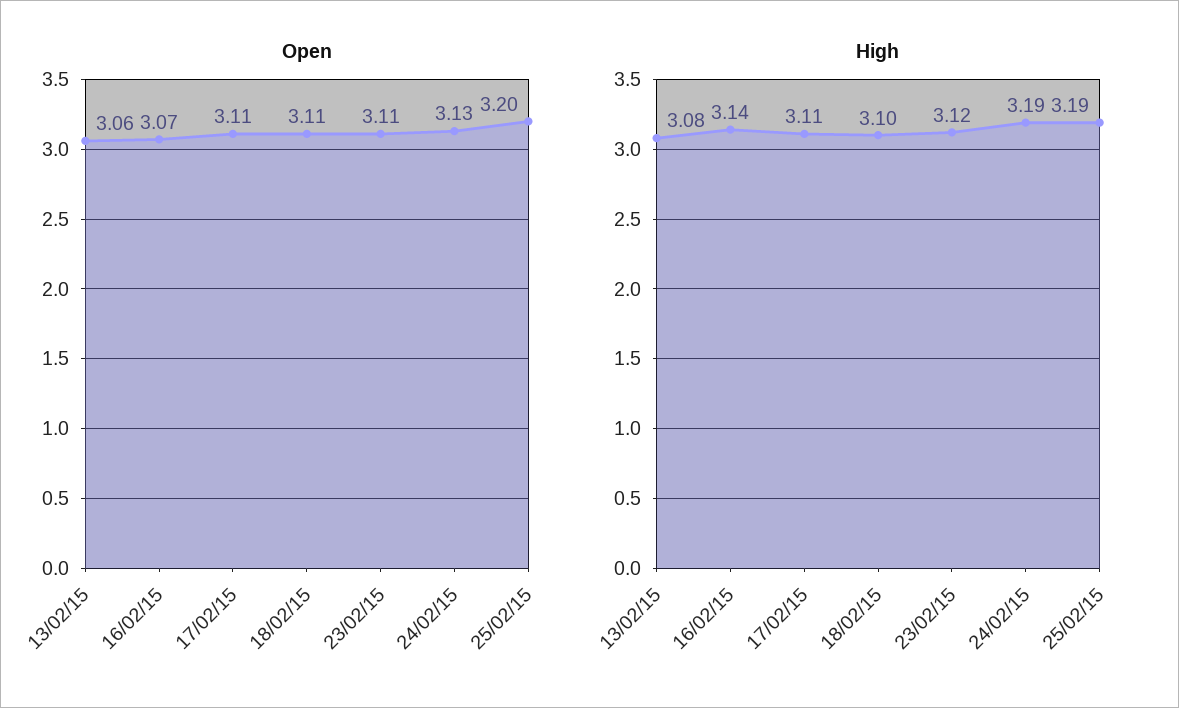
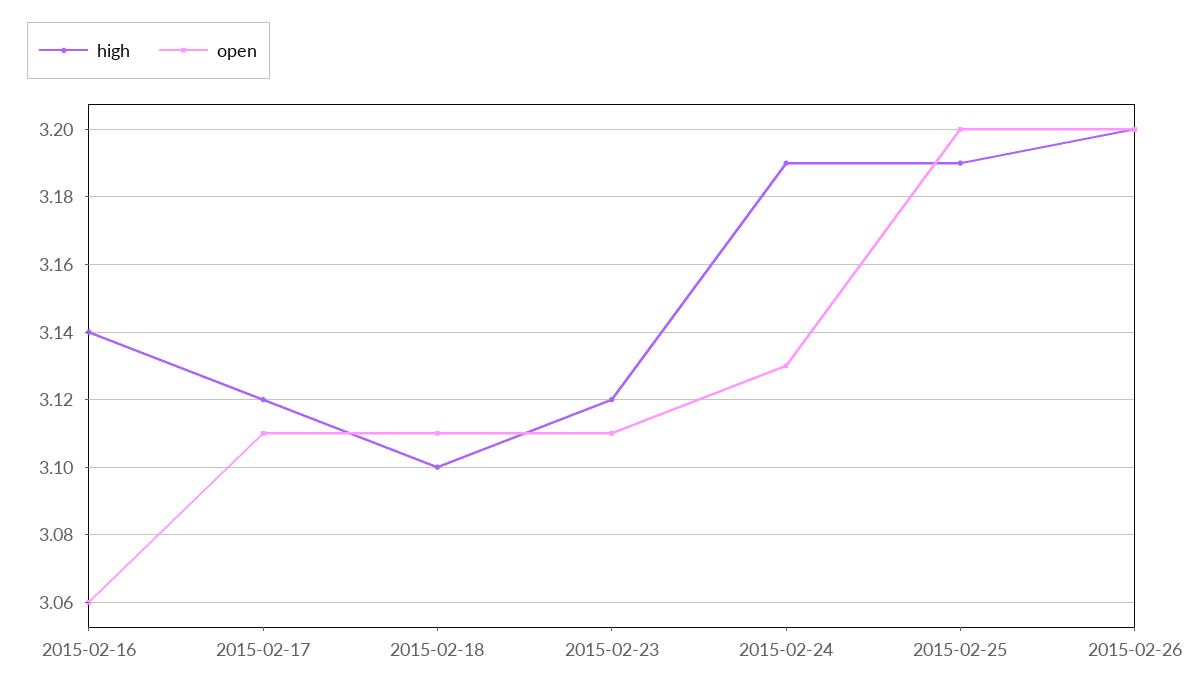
Open, 13/02/15: 3.06 -> none
Open, 16/02/15: 3.07 -> 3.06
High, 13/02/15: 3.08 -> none
High, 17/02/15: 3.11 -> 3.12
High, 2015-02-26: none -> 3.2
Open, 2015-02-26: none -> 3.2

